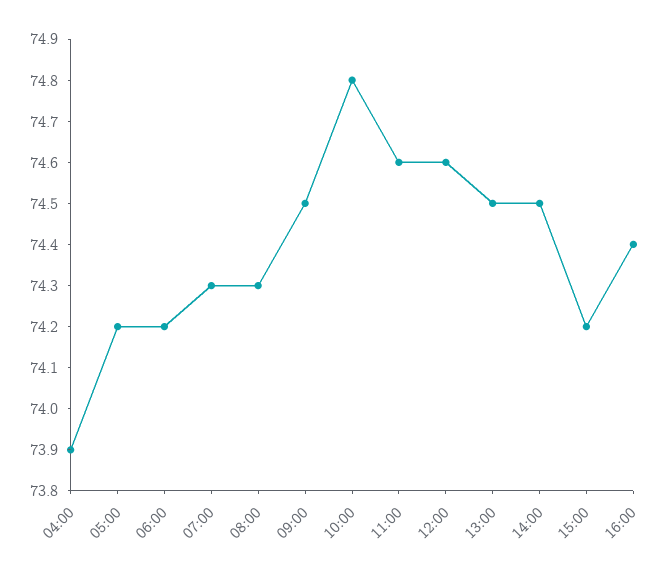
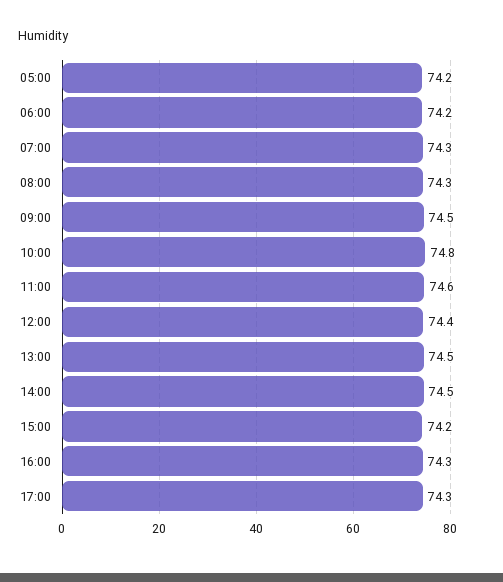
04:00: 73.9 -> none
12:00: 74.6 -> 74.4
16:00: 74.4 -> 74.3
17:00: none -> 74.3

